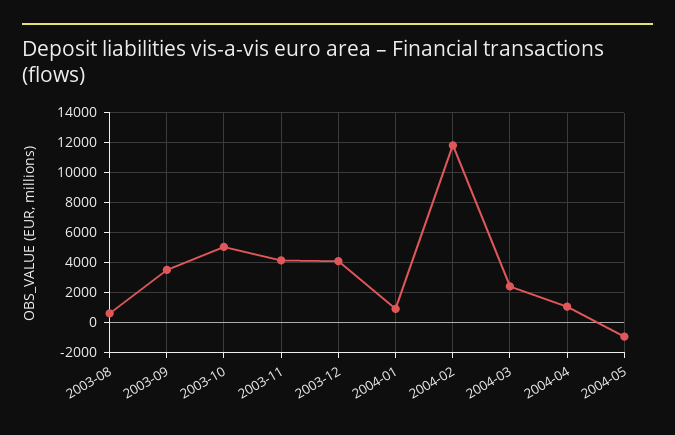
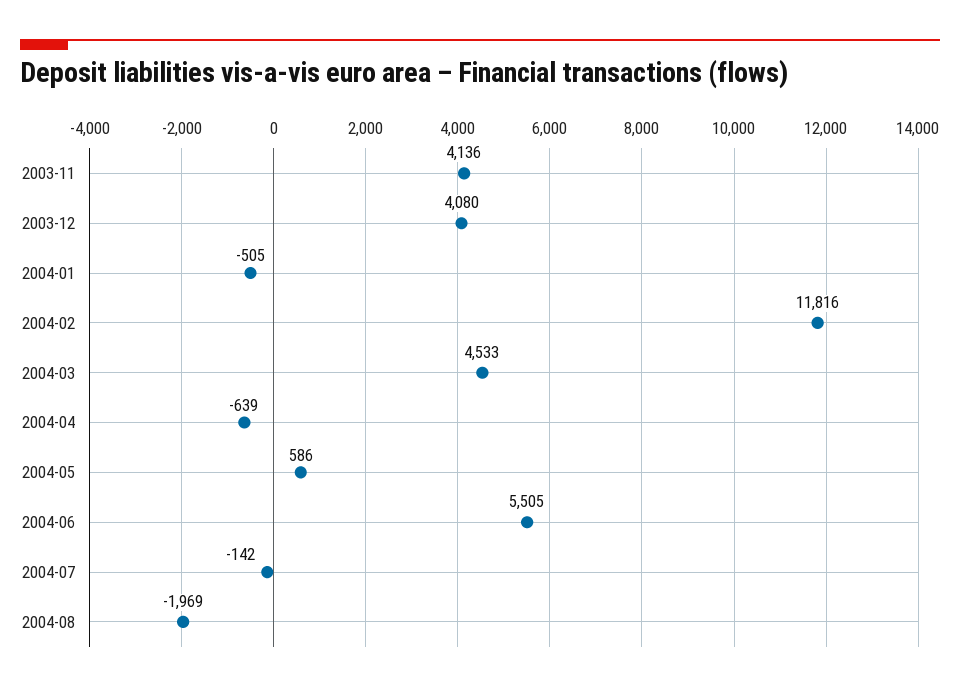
2003-08: 500 -> none
2003-09: 3500 -> none
2003-10: 5000 -> none
2004-01: 1000 -> -505
2004-03: 2500 -> 4533
2004-04: 1000 -> -639
2004-05: -1000 -> 586
2004-06: none -> 5505
2004-07: none -> -142
2004-08: none -> -1969

